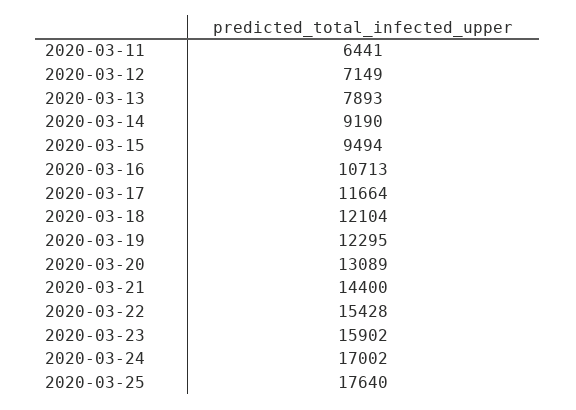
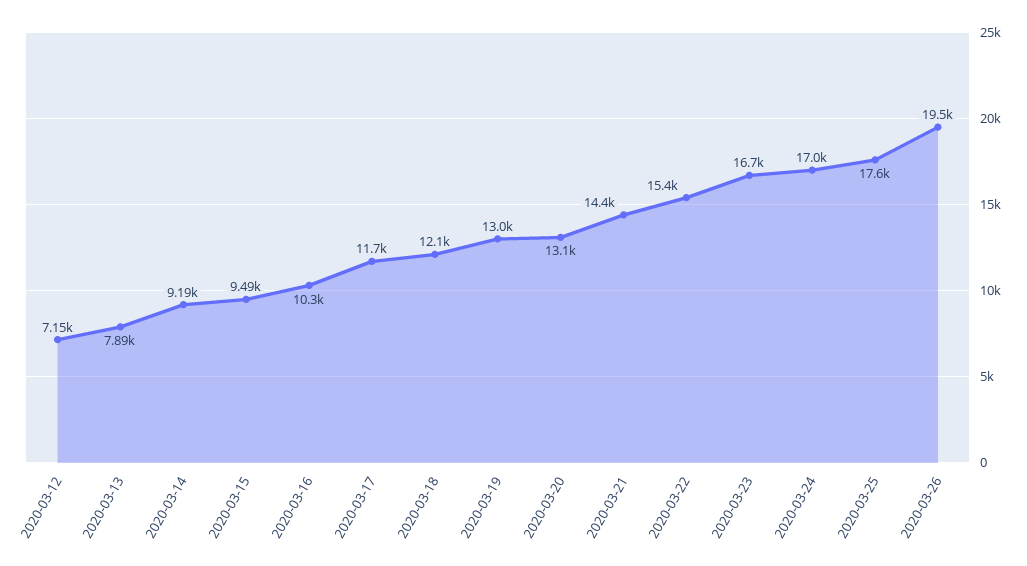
2020-03-11: 6441 -> none
2020-03-16: 10713 -> 10300
2020-03-19: 12295 -> 13000
2020-03-23: 15902 -> 16700
2020-03-26: none -> 19500

